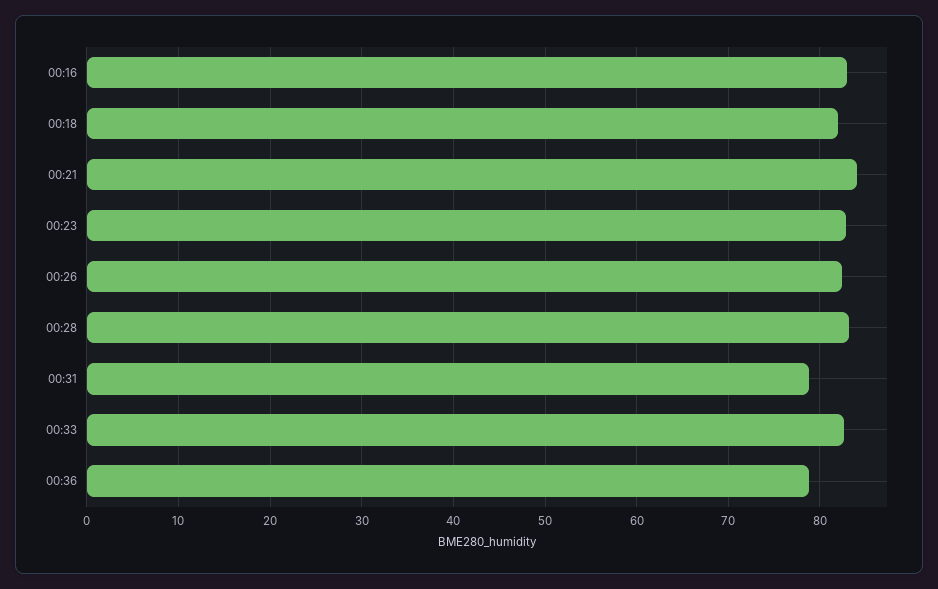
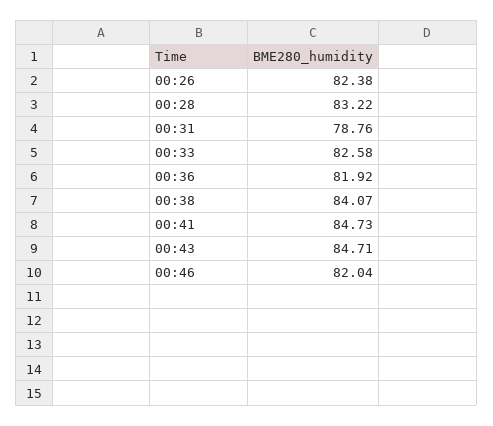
00:16: 83 -> none
00:18: 82 -> none
00:21: 84 -> none
00:23: 83 -> none
00:36: 79 -> 81.92
00:38: none -> 84.07
00:41: none -> 84.73
00:43: none -> 84.71
00:46: none -> 82.04

